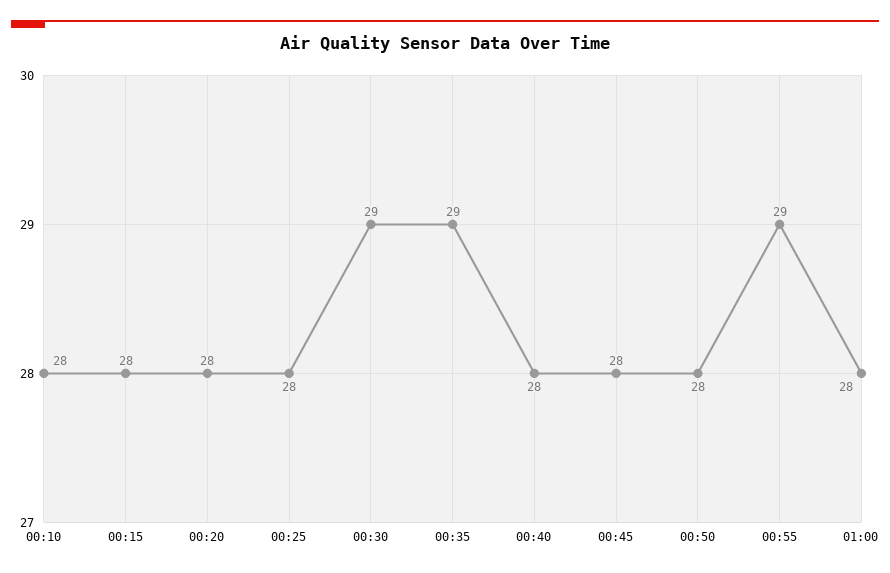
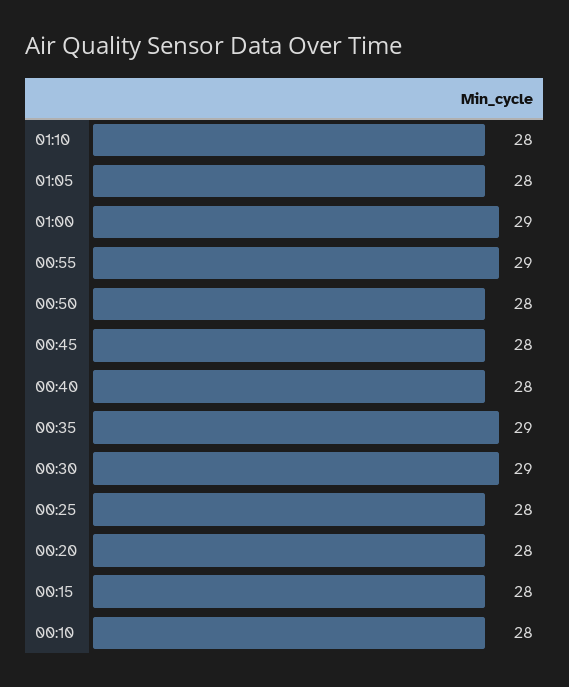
01:00: 28 -> 29
01:10: none -> 28
01:05: none -> 28

